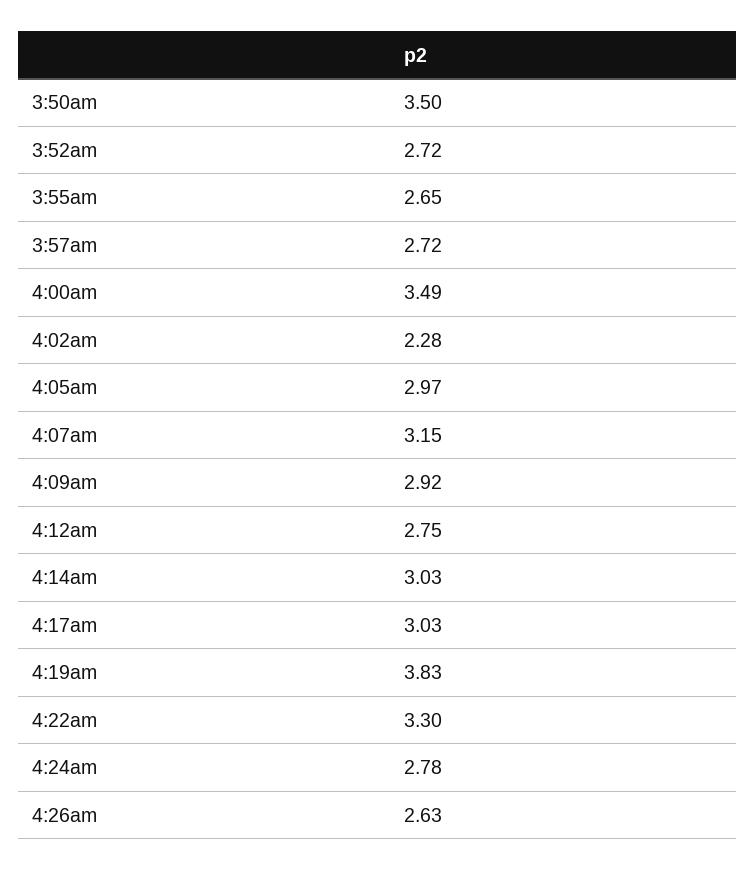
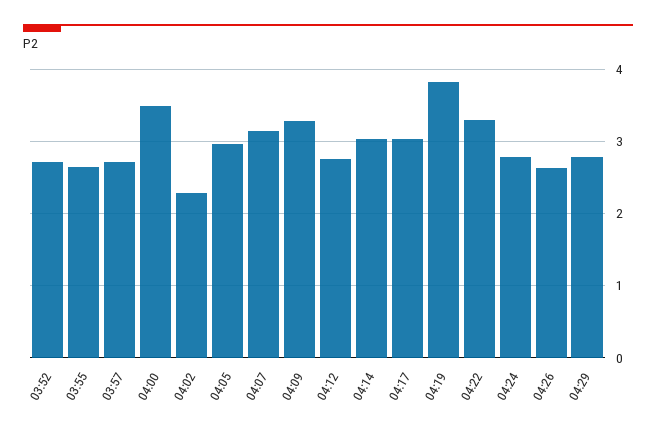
3:50am: 3.5 -> none
4:09am: 2.92 -> 3.3
04:29: none -> 2.8

